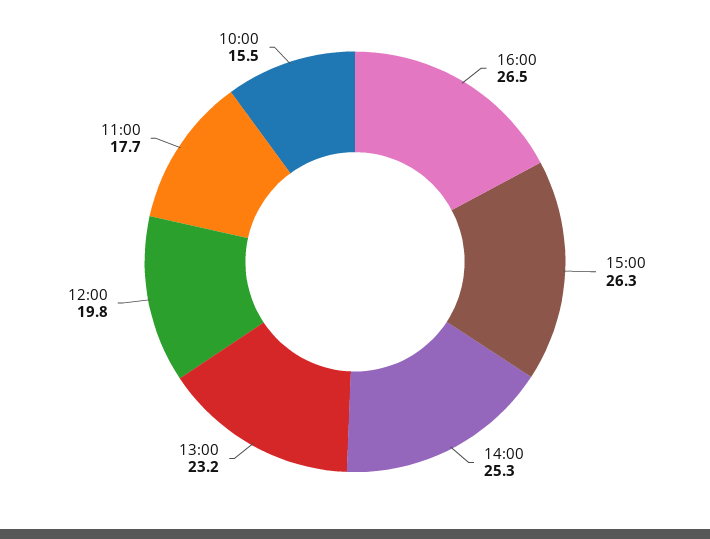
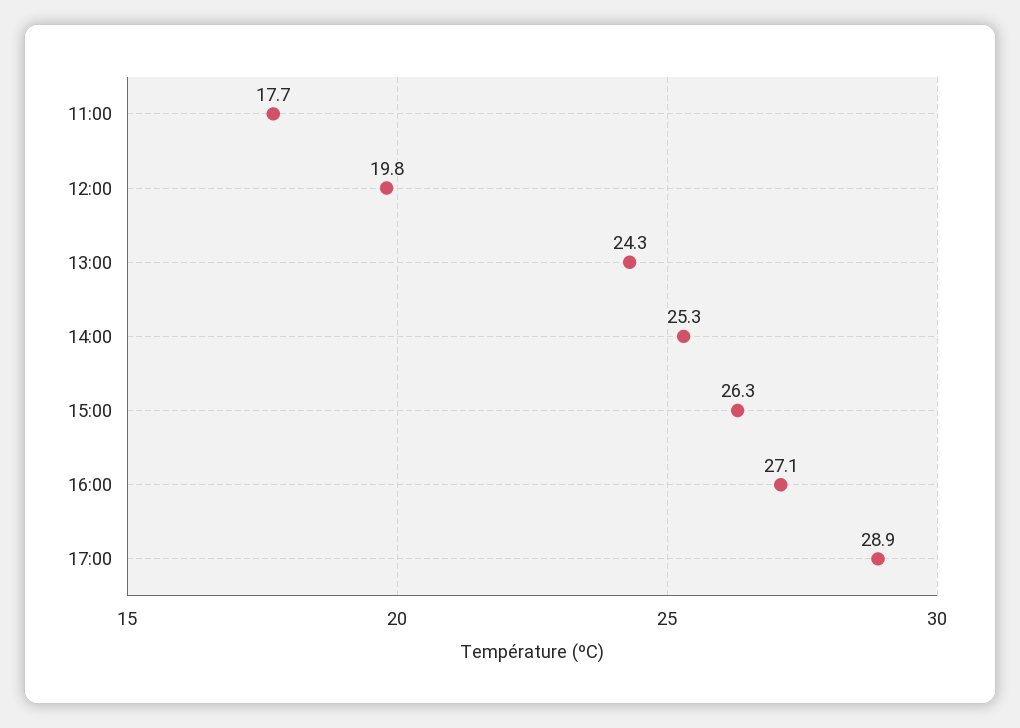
16:00: 26.5 -> 27.1
13:00: 23.2 -> 24.3
10:00: 15.5 -> none
17:00: none -> 28.9

